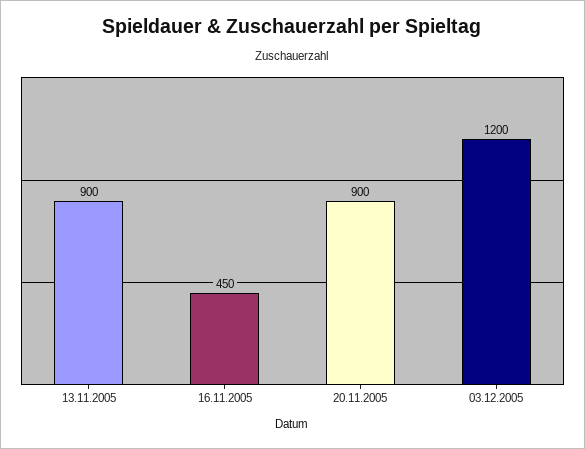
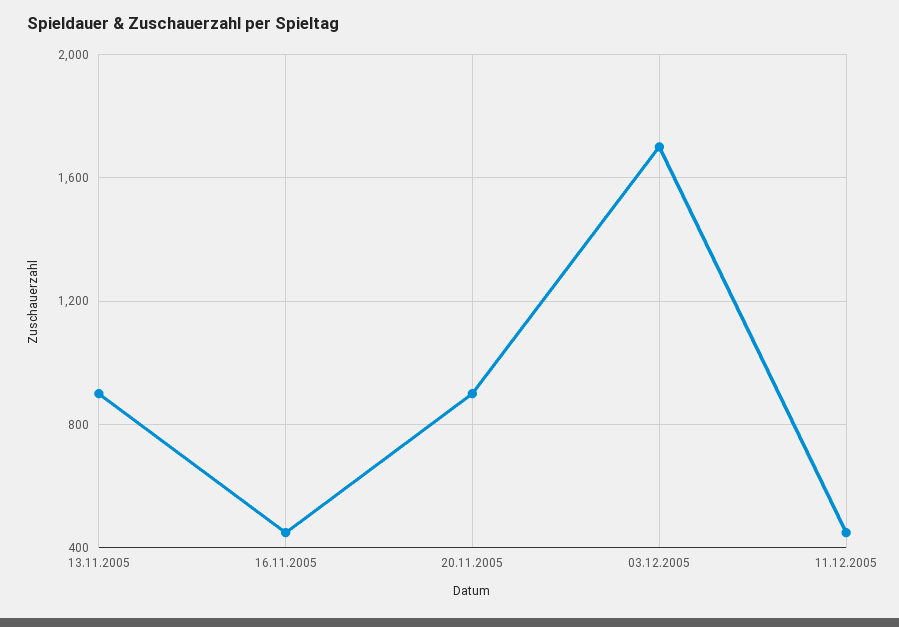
03.12.2005: 1200 -> 1700
11.12.2005: none -> 450

